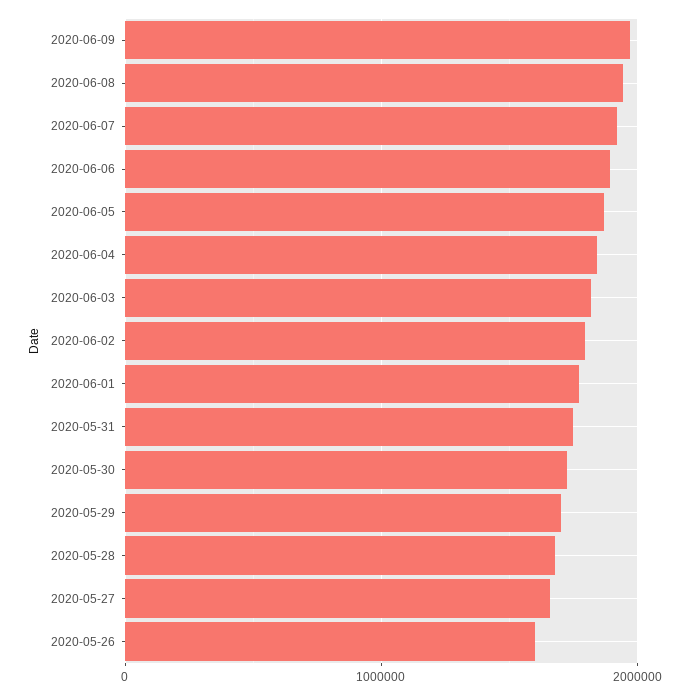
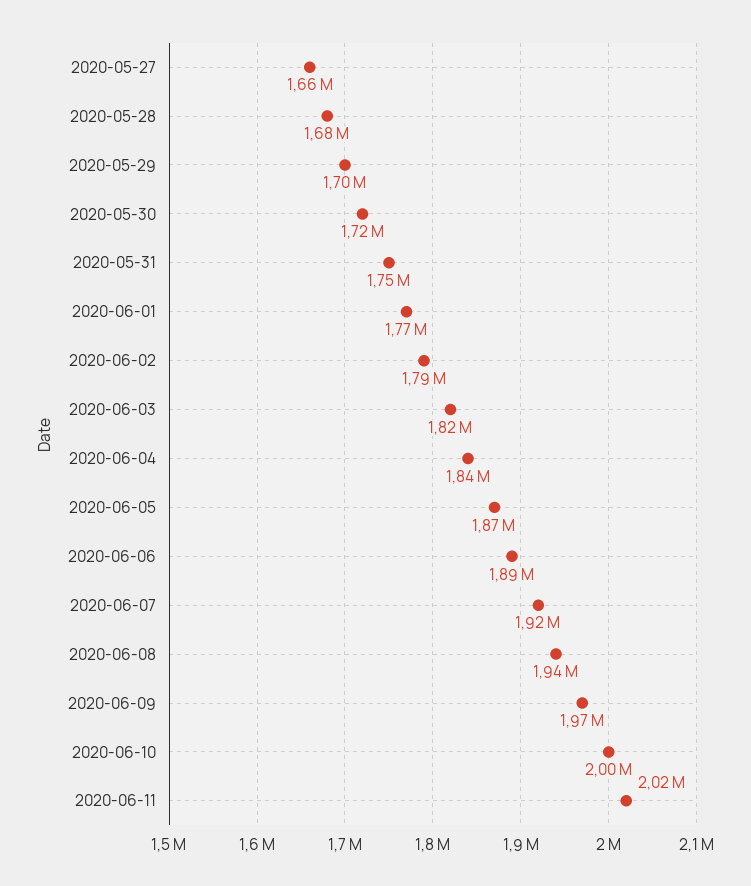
2020-05-26: 1600000 -> none
2020-06-10: none -> 2000000
2020-06-11: none -> 2020000

